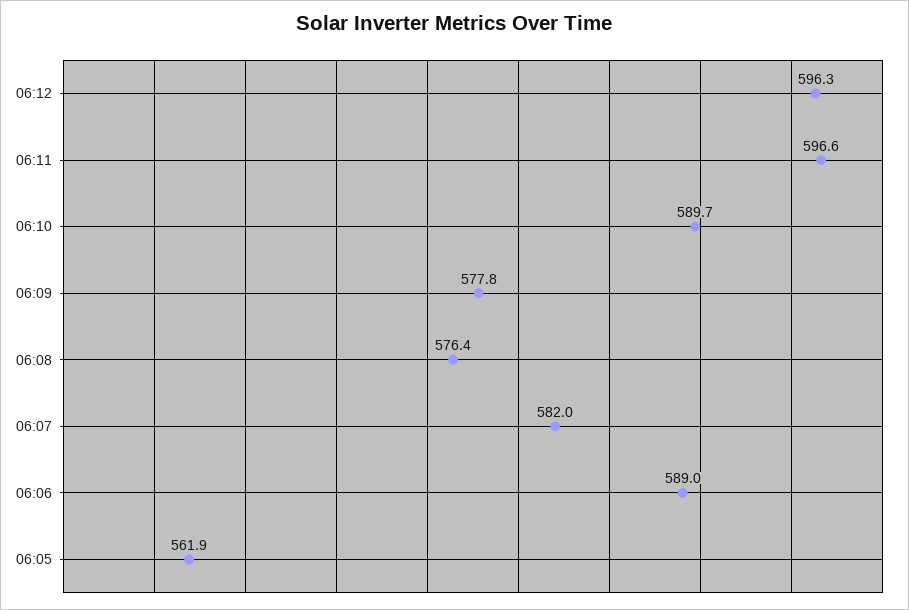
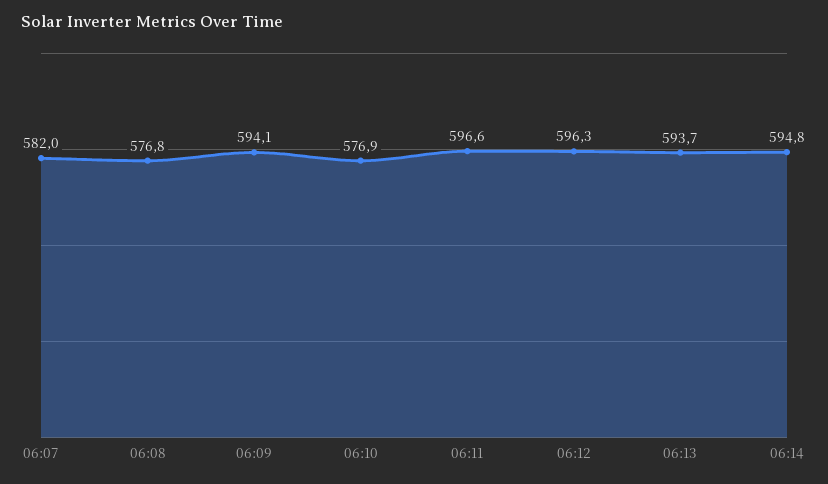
06:10: 589.7 -> 576.9
06:09: 577.8 -> 594.1
06:08: 576.4 -> 576.8
06:06: 589 -> none
06:05: 561.9 -> none
06:13: none -> 593.7
06:14: none -> 594.8

